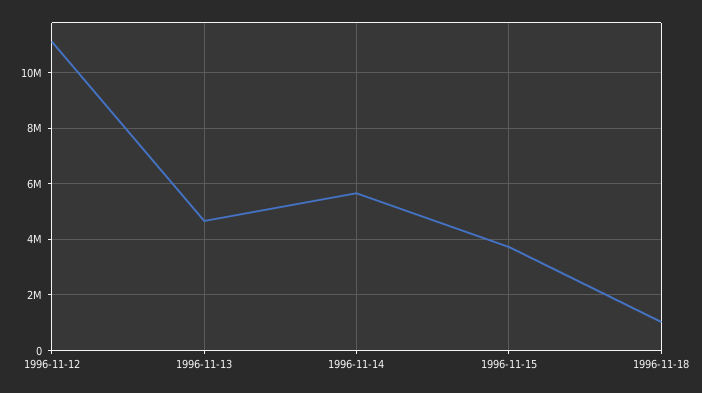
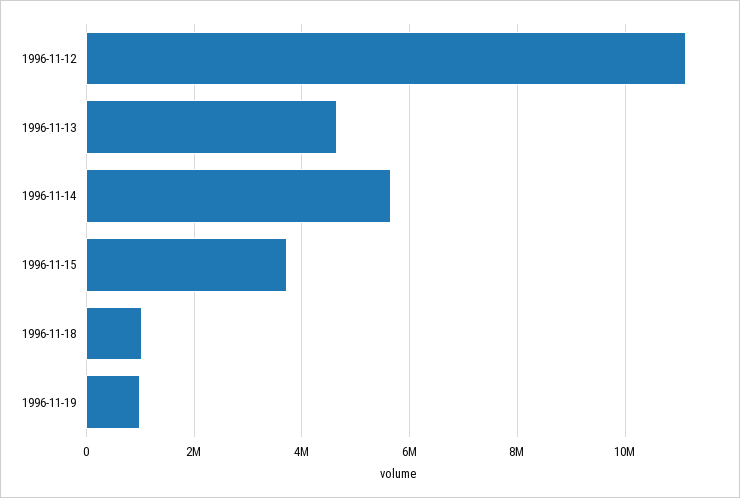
1996-11-19: none -> 1000000

